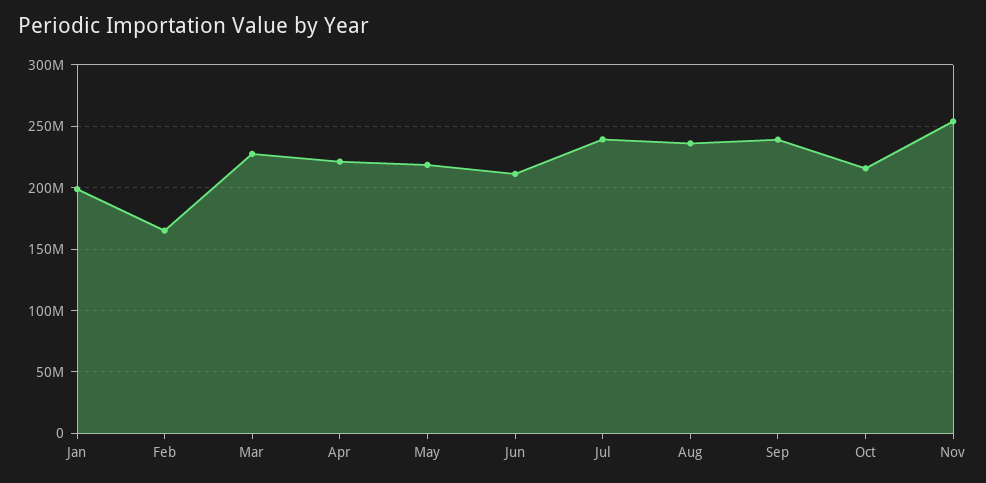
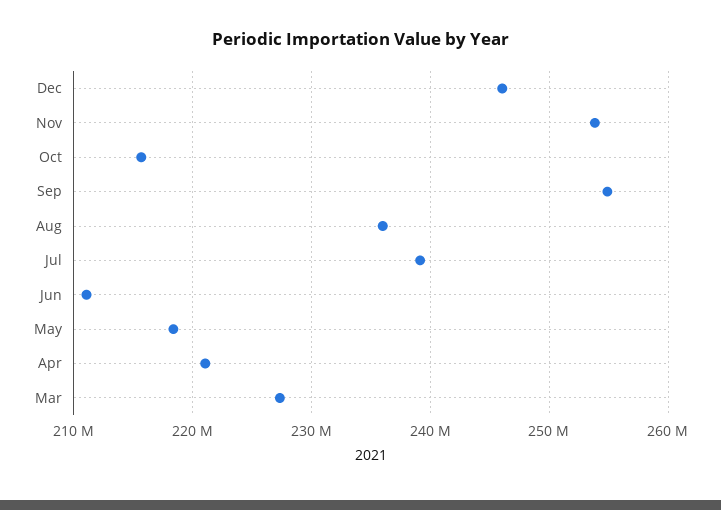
Jan: 200000000 -> none
Feb: 165000000 -> none
Sep: 240000000 -> 255000000
Dec: none -> 246000000

